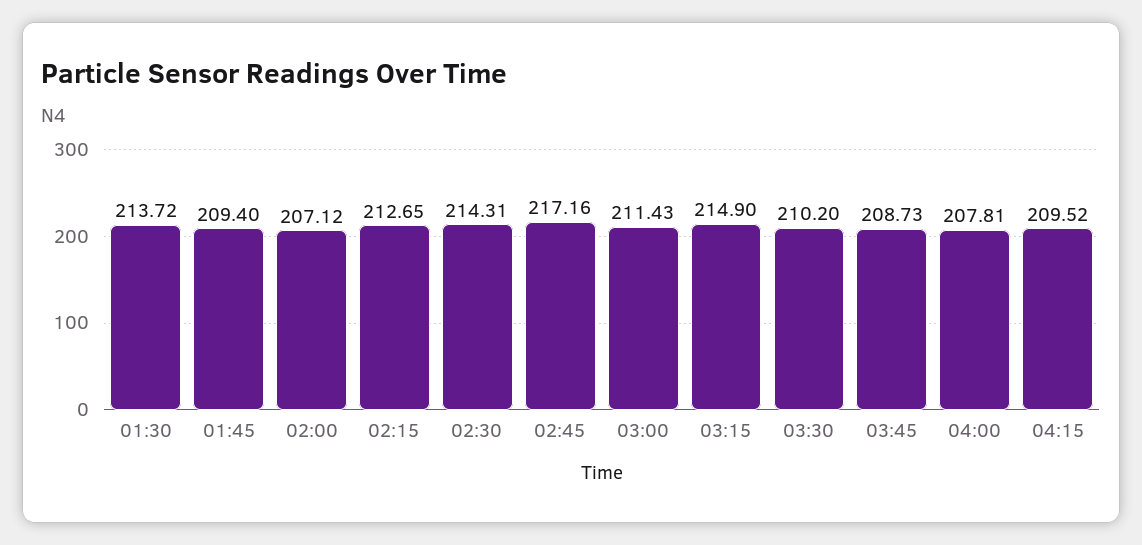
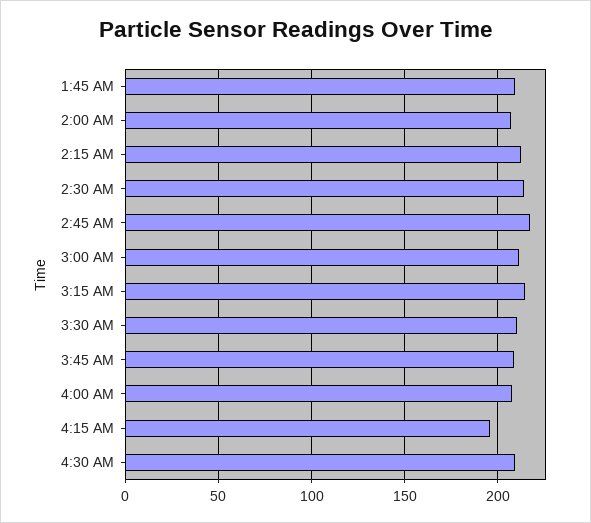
01:30: 213.72 -> none
04:15: 209.52 -> 195
4:30 AM: none -> 210

